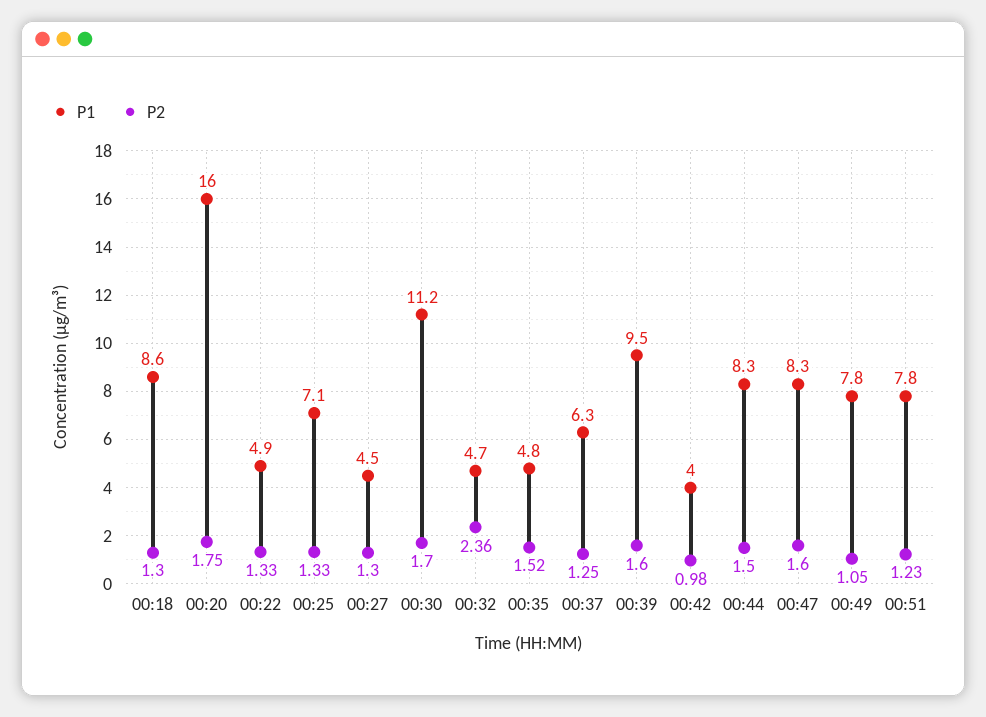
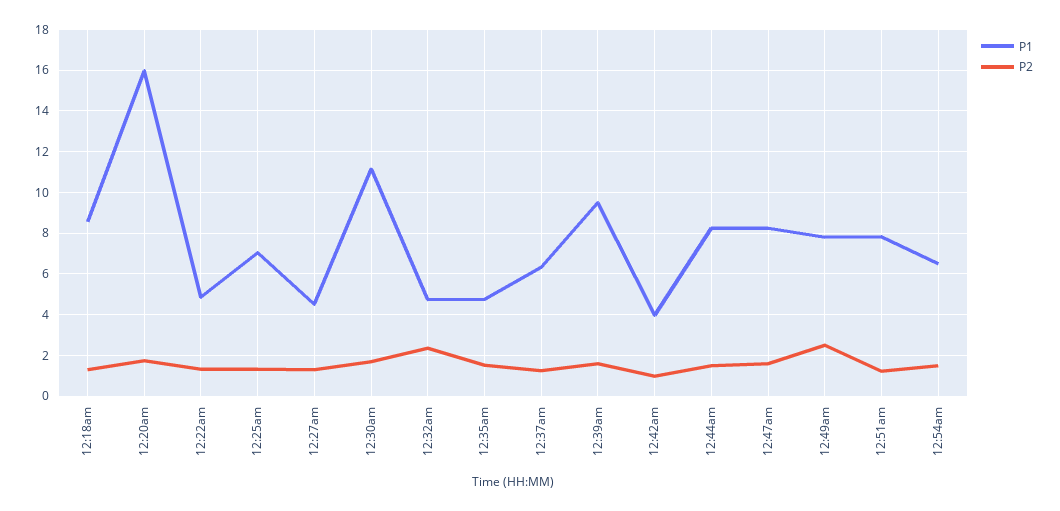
P2, 00:49: 1.05 -> 2.5
P1, 12:54am: none -> 6.5
P2, 12:54am: none -> 1.5

